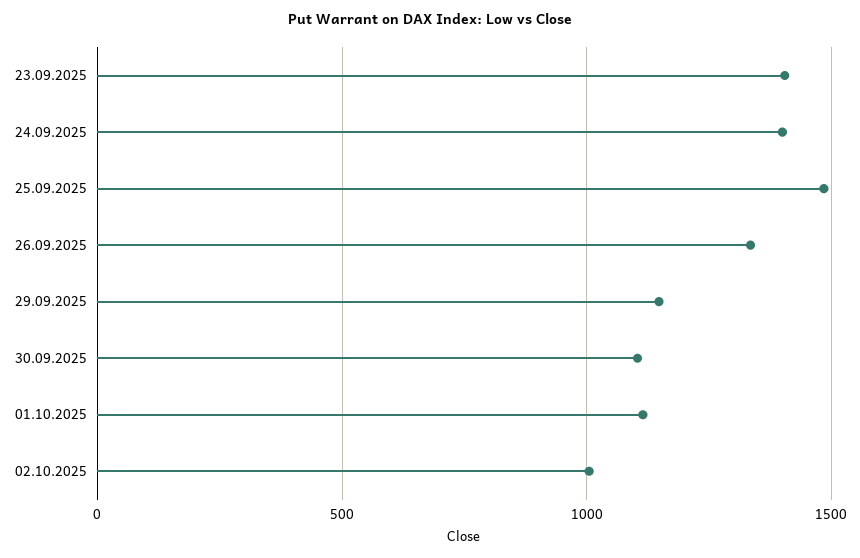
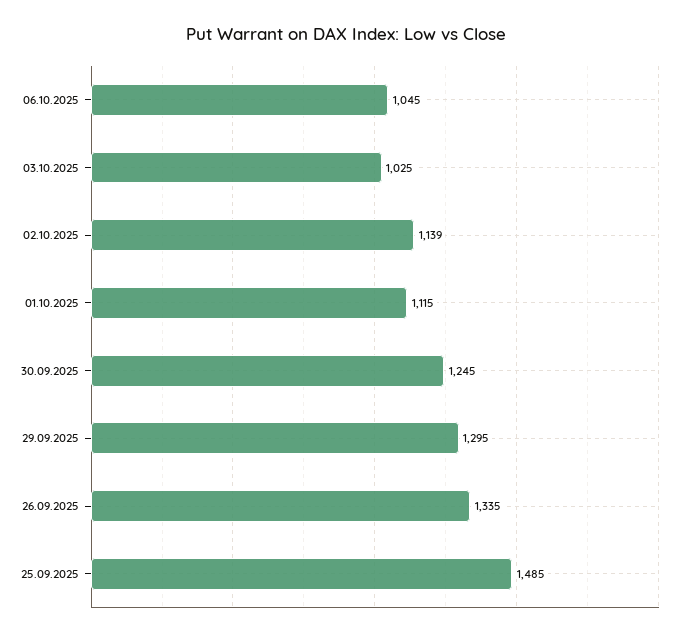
23.09.2025: 1400 -> none
24.09.2025: 1400 -> none
29.09.2025: 1150 -> 1295
30.09.2025: 1100 -> 1245
02.10.2025: 1000 -> 1139
06.10.2025: none -> 1045
03.10.2025: none -> 1025

